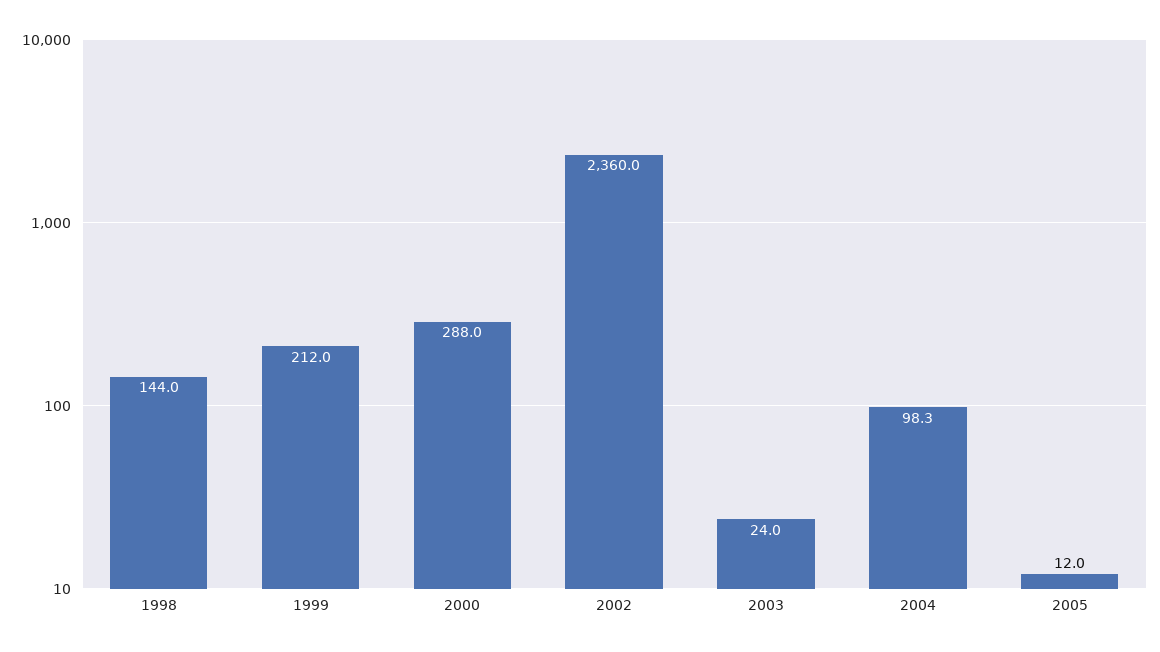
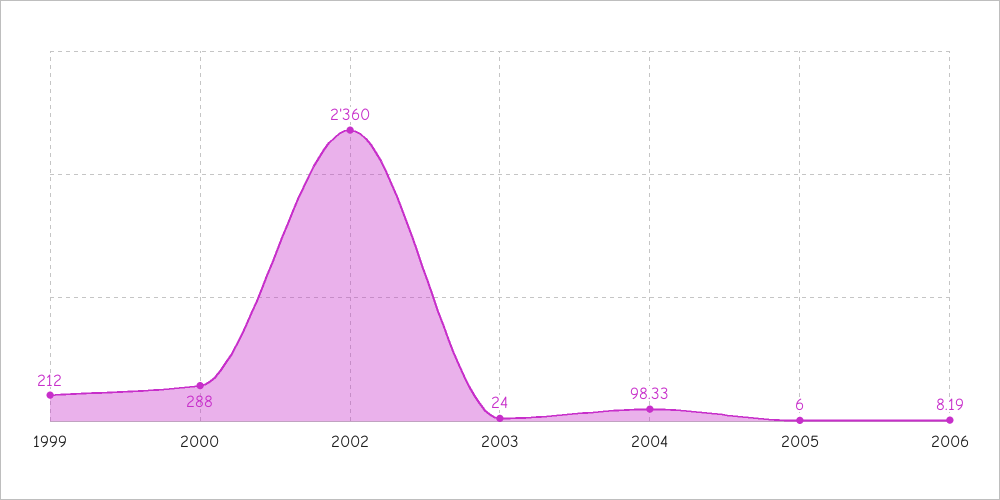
1998: 144 -> none
2005: 12 -> 6
2006: none -> 8.19

